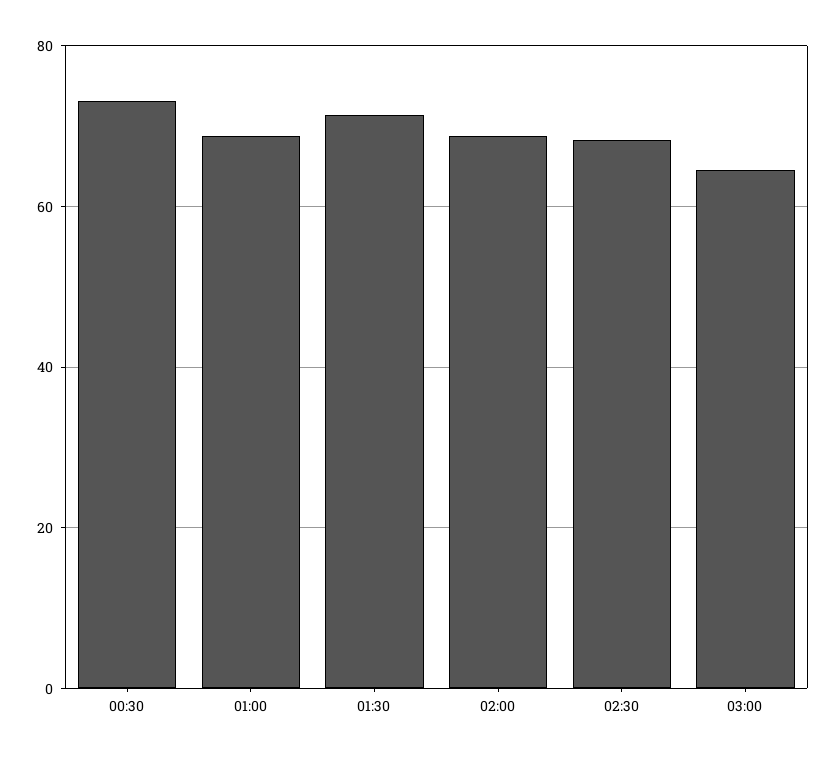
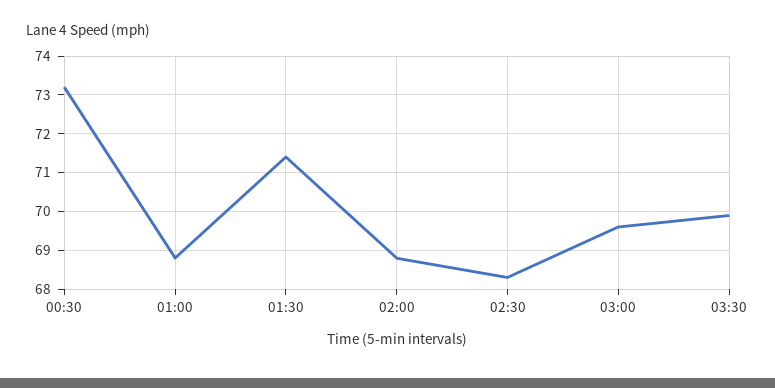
03:00: 64 -> 69.5
03:30: none -> 70

